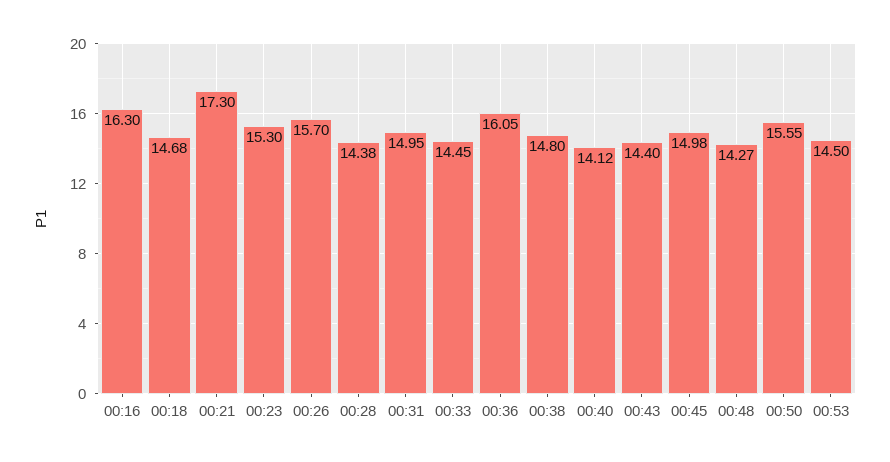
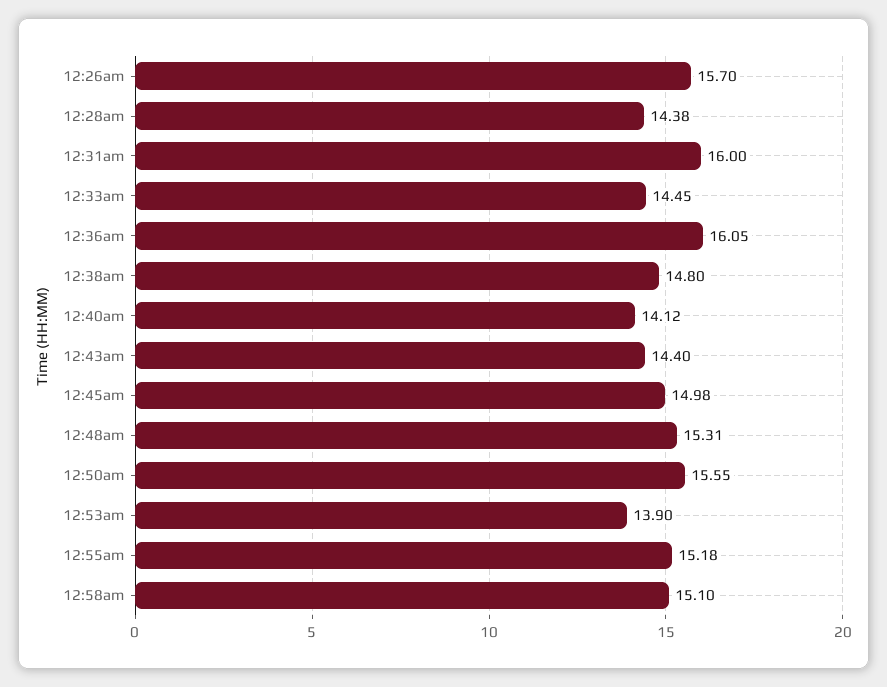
00:16: 16.3 -> none
00:18: 14.68 -> none
00:21: 17.3 -> none
00:23: 15.3 -> none
00:31: 14.95 -> 16
00:48: 14.27 -> 15.31
00:53: 14.5 -> 13.9
12:55am: none -> 15.18
12:58am: none -> 15.1

